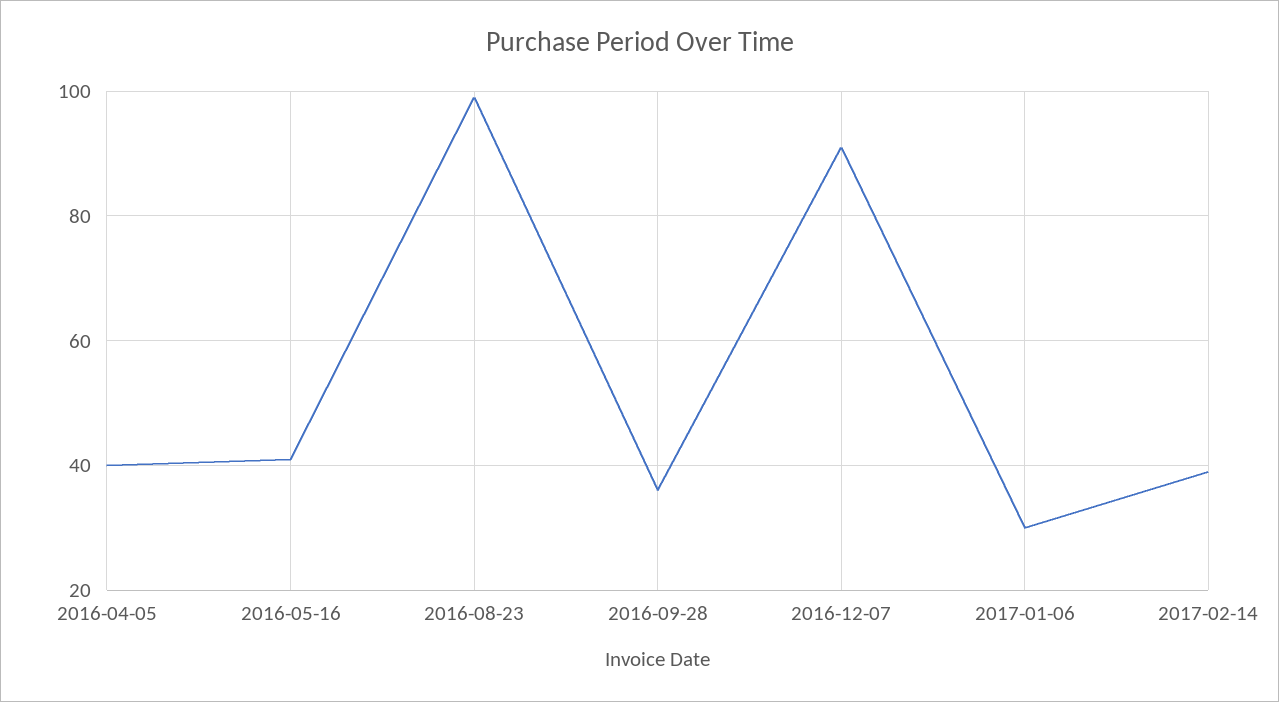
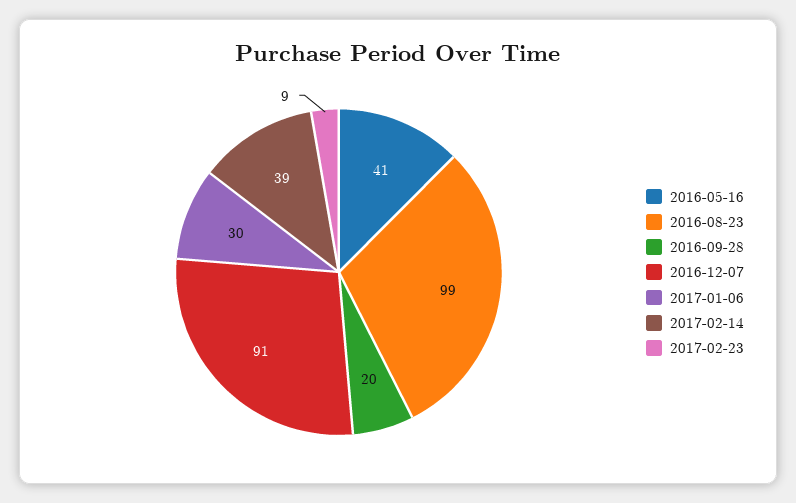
2016-04-05: 40 -> none
2016-09-28: 35 -> 20
2017-02-23: none -> 9

